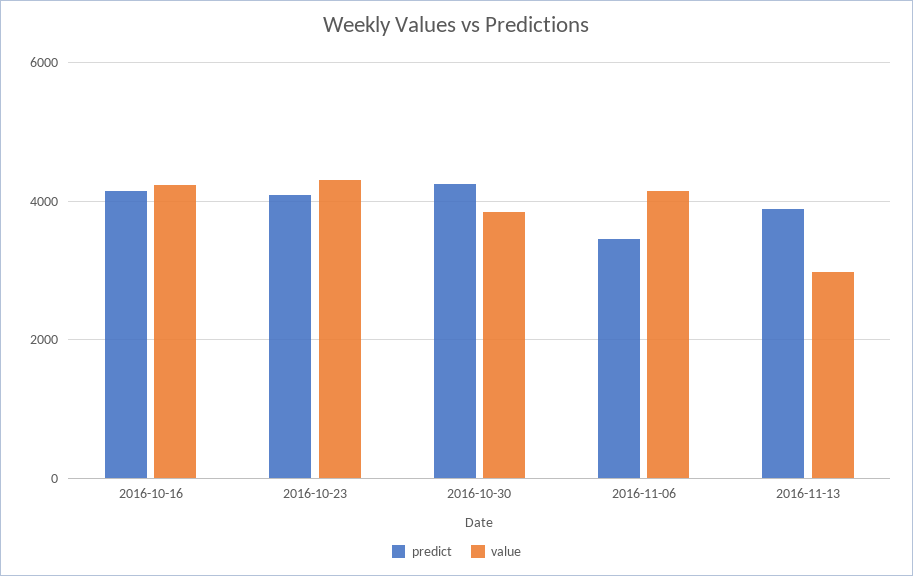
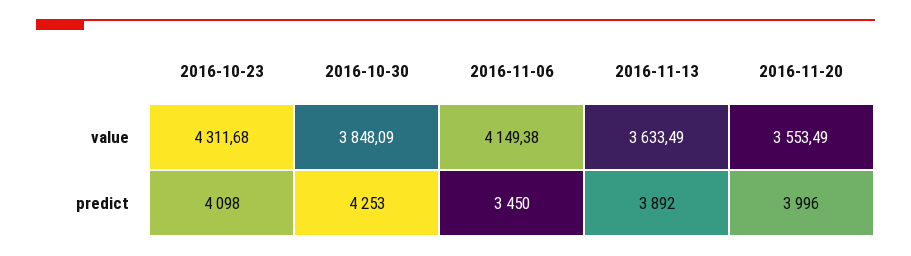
predict, 2016-10-16: 4200 -> none
value, 2016-10-16: 4200 -> none
value, 2016-11-13: 3000 -> 3633.49
value, 2016-11-20: none -> 3553.49
predict, 2016-11-20: none -> 3996

